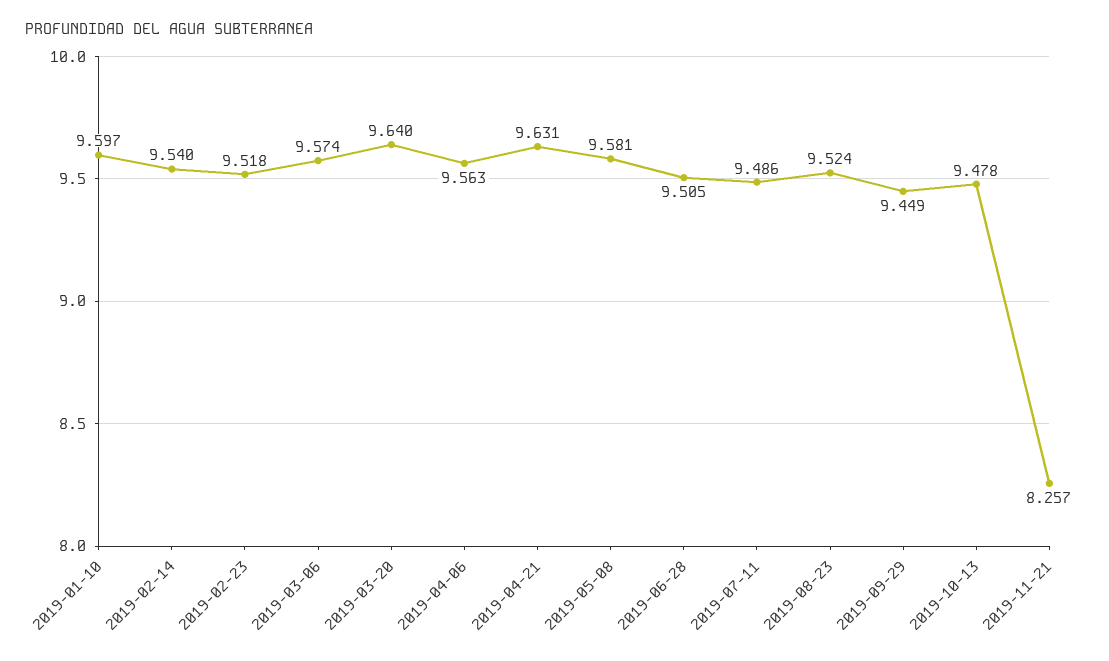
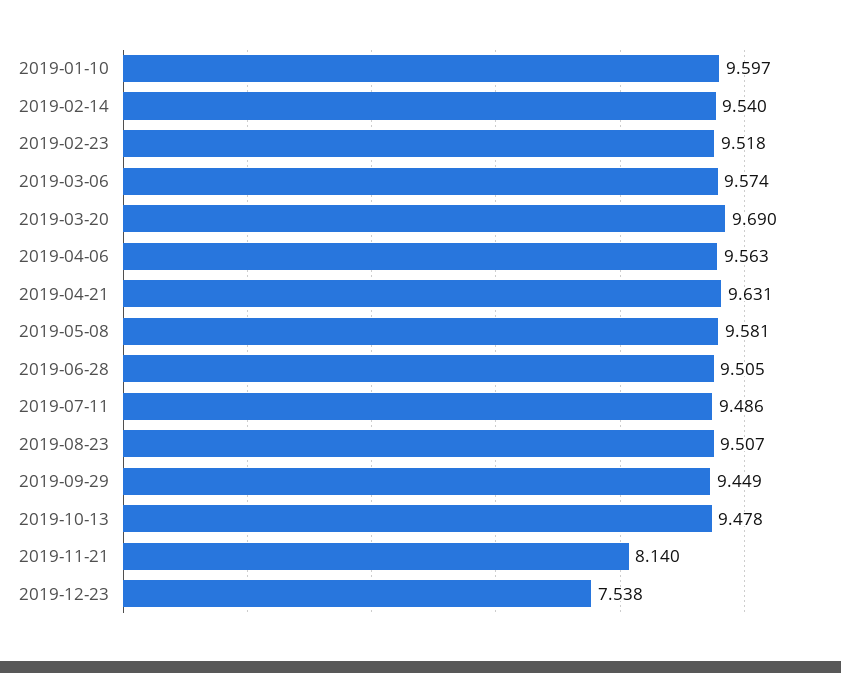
2019-03-20: 9.64 -> 9.69
2019-08-23: 9.524 -> 9.507
2019-11-21: 8.257 -> 8.14
2019-12-23: none -> 7.538

